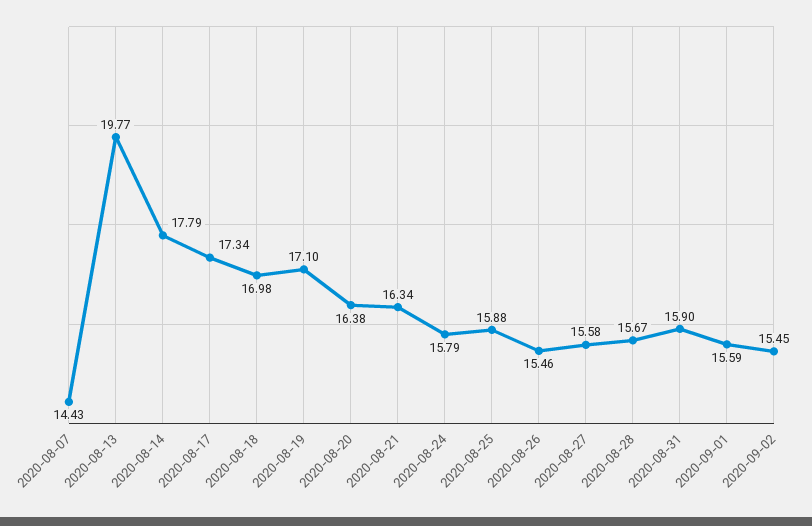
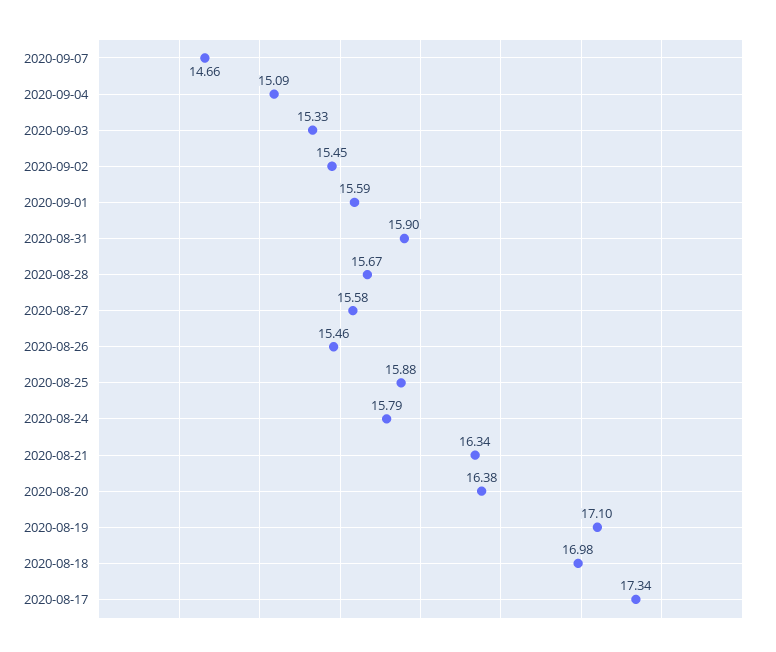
2020-08-07: 14.43 -> none
2020-08-13: 19.77 -> none
2020-08-14: 17.79 -> none
2020-09-07: none -> 14.66
2020-09-04: none -> 15.09
2020-09-03: none -> 15.33

